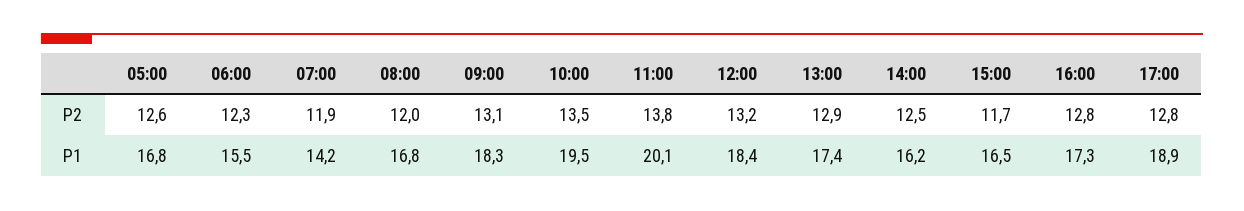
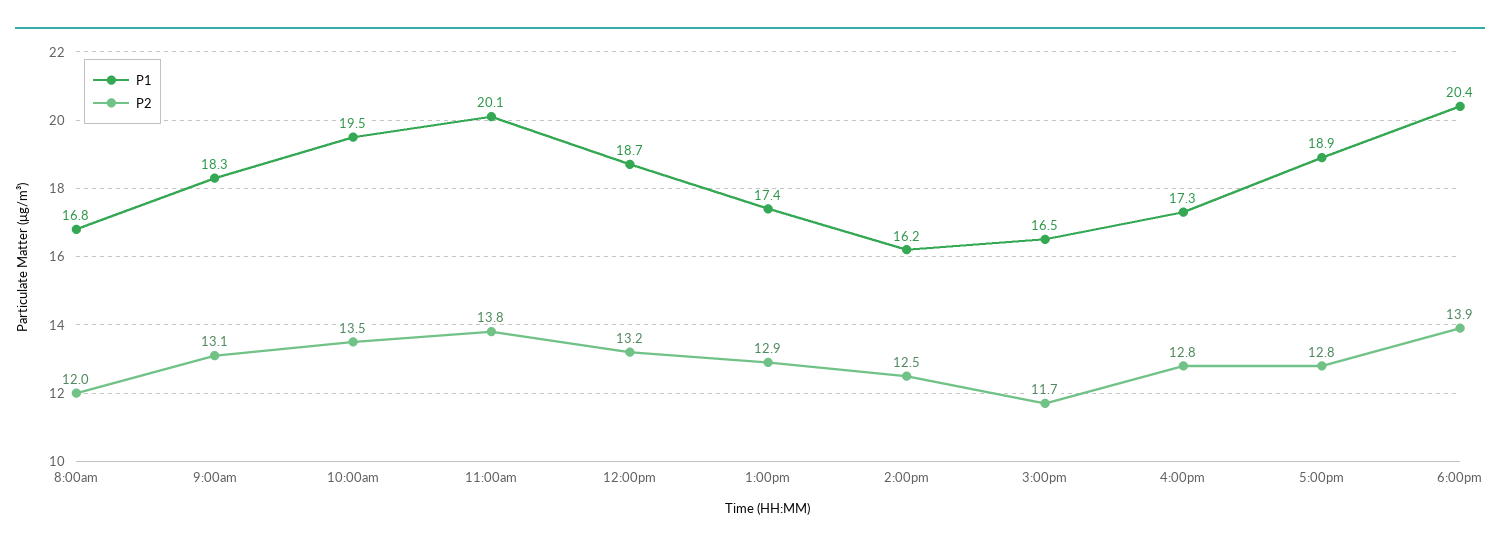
P2, 05:00: 12.6 -> none
P2, 06:00: 12.3 -> none
P2, 07:00: 11.9 -> none
P1, 05:00: 16.8 -> none
P1, 06:00: 15.5 -> none
P1, 07:00: 14.2 -> none
P1, 12:00: 18.4 -> 18.7
P1, 6:00pm: none -> 20.4
P2, 6:00pm: none -> 13.9

